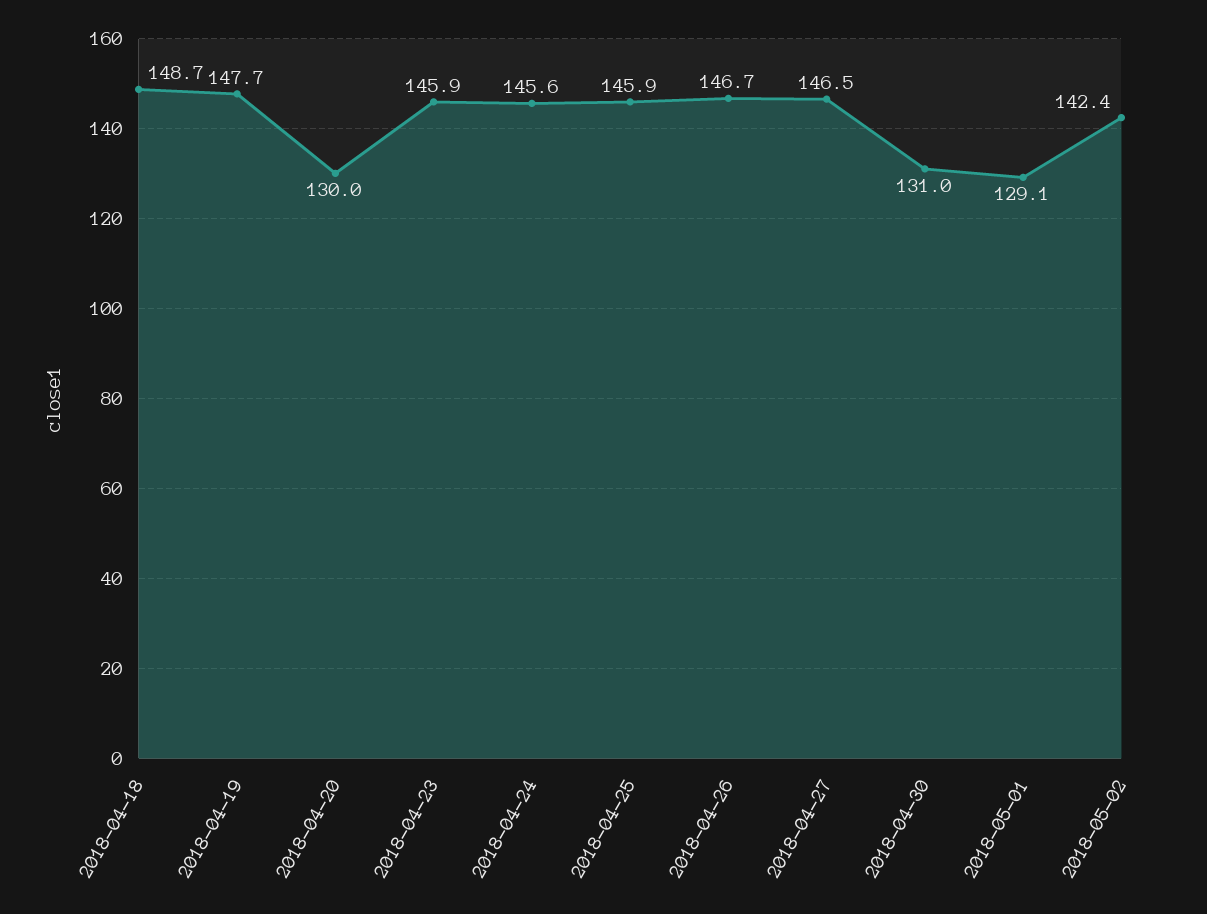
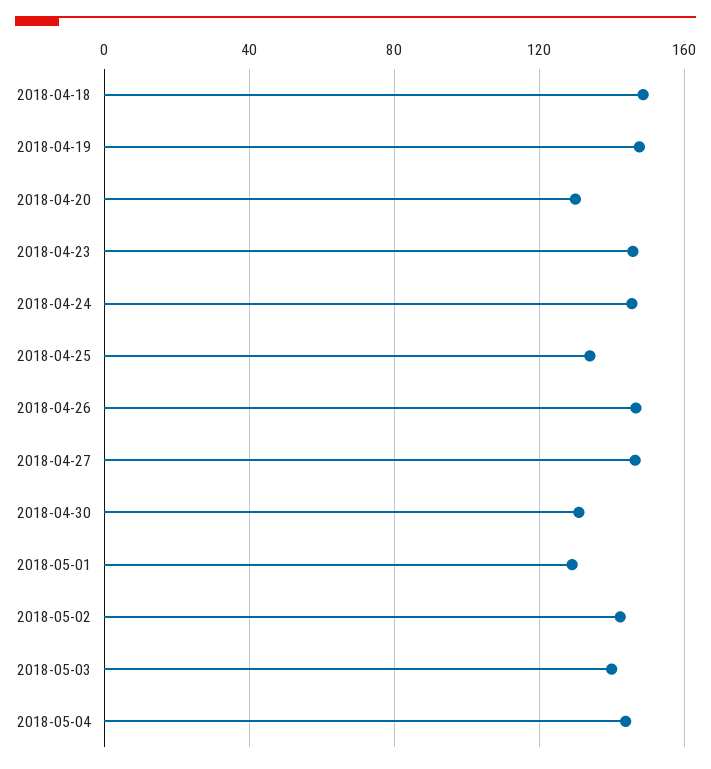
2018-04-25: 145.9 -> 135
2018-05-03: none -> 140
2018-05-04: none -> 145

